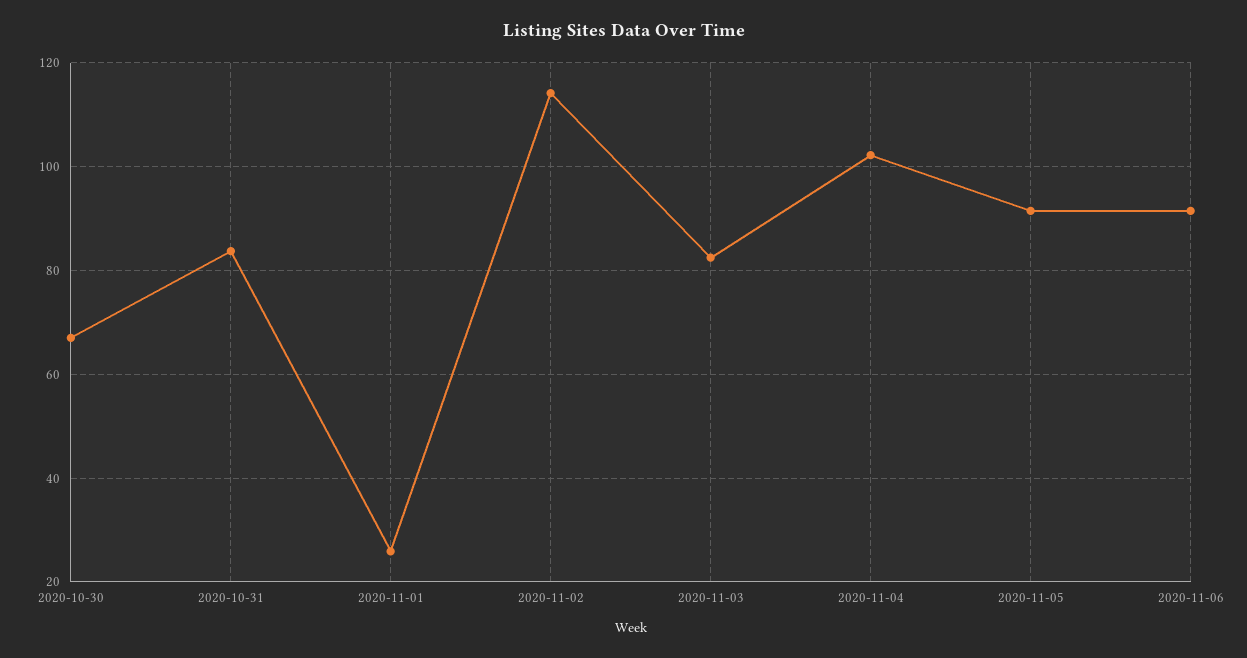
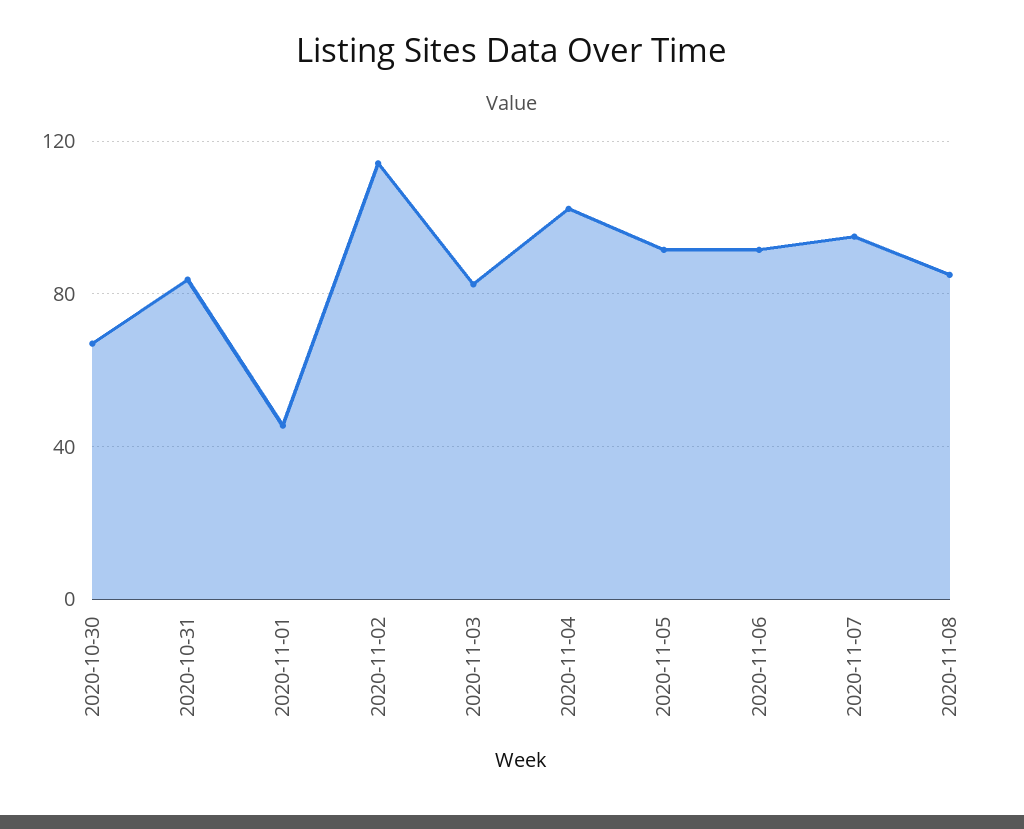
2020-11-01: 26 -> 45
2020-11-07: none -> 95
2020-11-08: none -> 85

